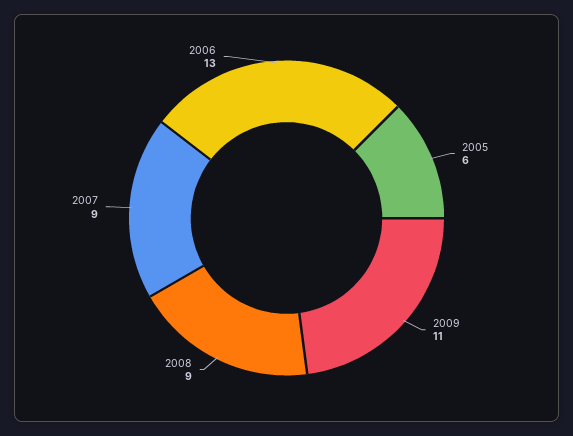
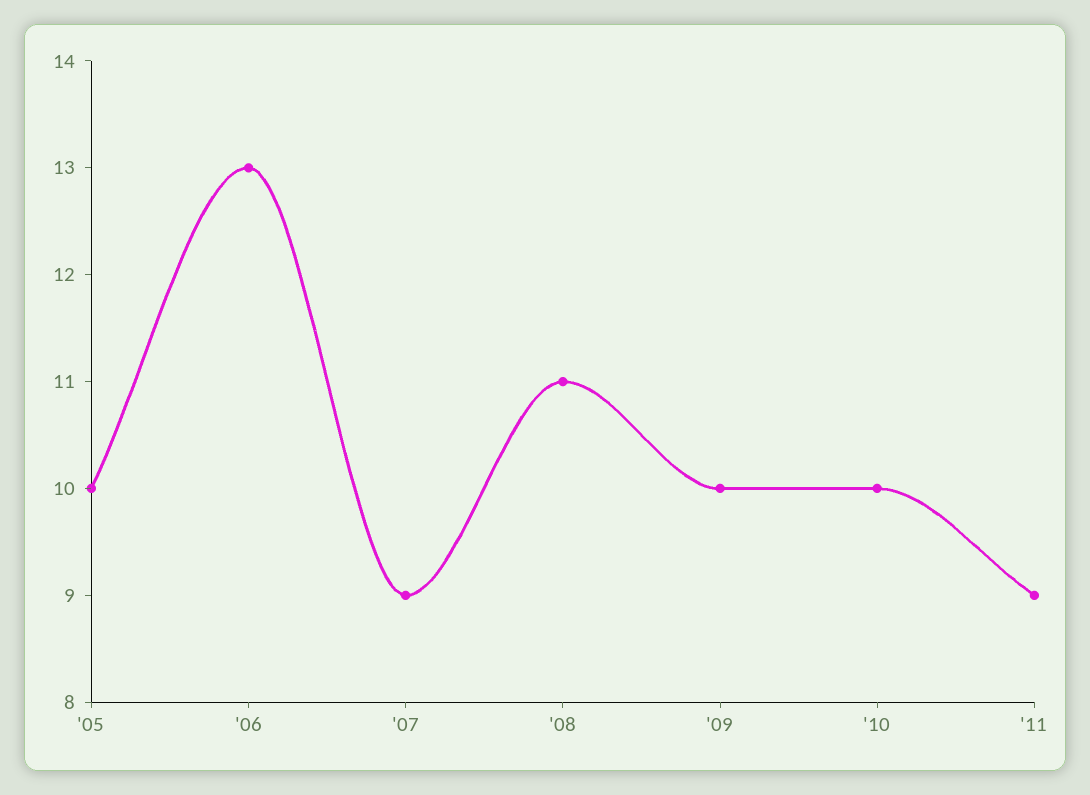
2005: 6 -> 10
2009: 11 -> 10
2008: 9 -> 11
'10: none -> 10
'11: none -> 9

